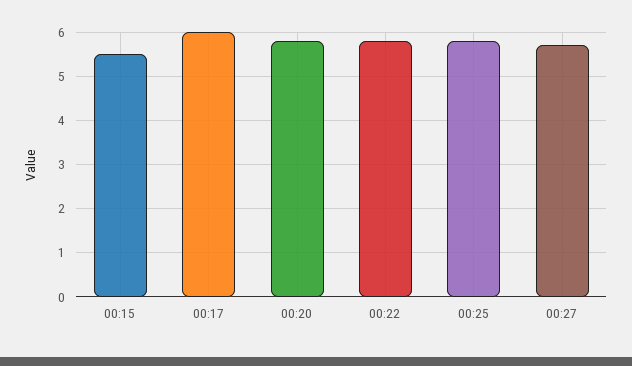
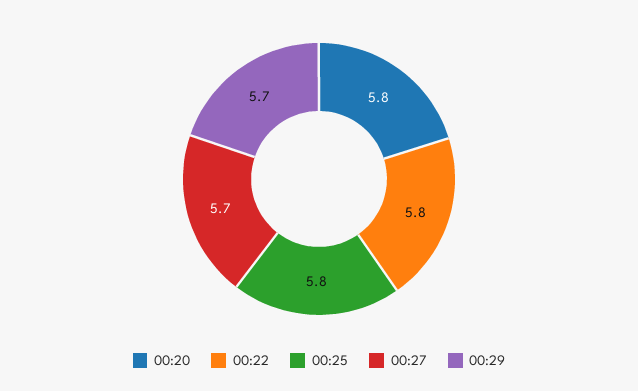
00:15: 5.5 -> none
00:17: 6 -> none
00:29: none -> 5.7

